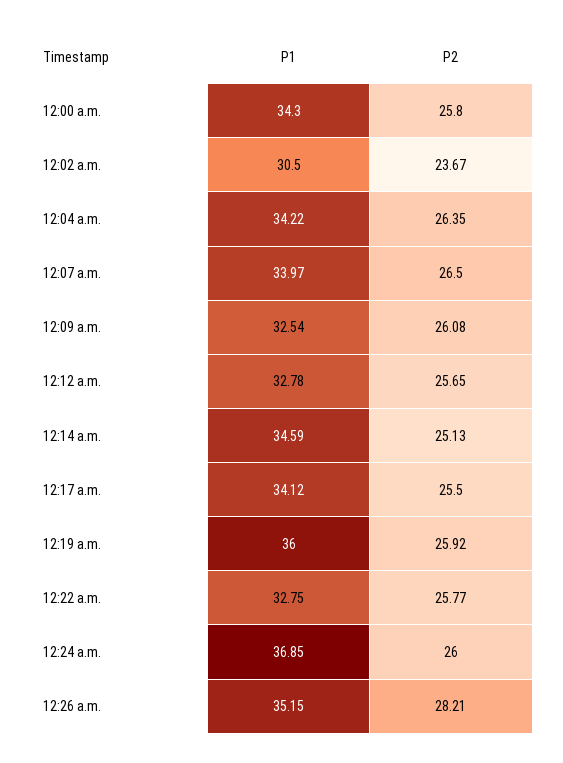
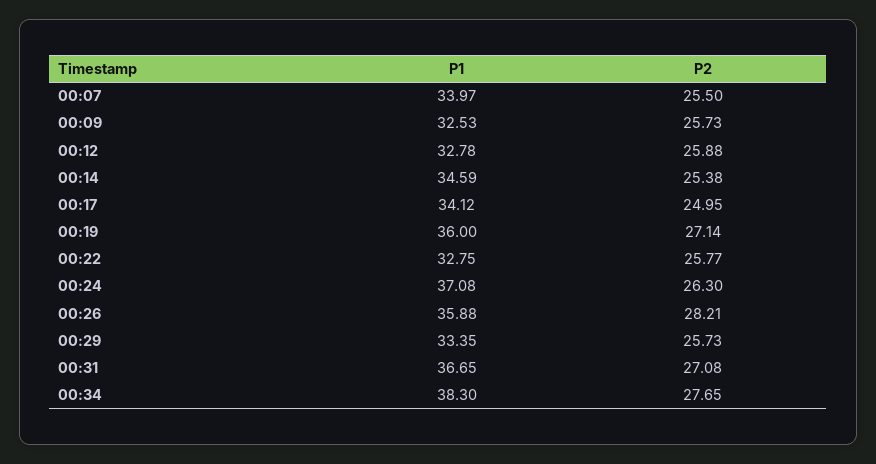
P1, 12:00 a.m.: 34.3 -> none
P2, 12:00 a.m.: 25.8 -> none
P1, 12:02 a.m.: 30.5 -> none
P2, 12:02 a.m.: 23.67 -> none
P1, 12:04 a.m.: 34.22 -> none
P2, 12:04 a.m.: 26.35 -> none
P2, 12:07 a.m.: 26.5 -> 25.5
P1, 12:09 a.m.: 32.54 -> 32.53
P2, 12:09 a.m.: 26.08 -> 25.73
P2, 12:12 a.m.: 25.65 -> 25.88
P2, 12:14 a.m.: 25.13 -> 25.38
P2, 12:17 a.m.: 25.5 -> 24.95
P2, 12:19 a.m.: 25.92 -> 27.14
P1, 12:24 a.m.: 36.85 -> 37.08
P2, 12:24 a.m.: 26 -> 26.3
P1, 12:26 a.m.: 35.15 -> 35.88
P1, 00:29: none -> 33.35
P2, 00:29: none -> 25.73
P1, 00:31: none -> 36.65
P2, 00:31: none -> 27.08
P1, 00:34: none -> 38.3
P2, 00:34: none -> 27.65

